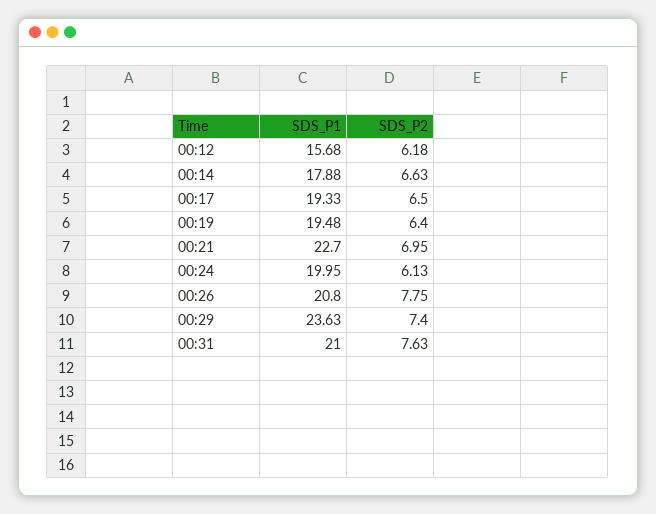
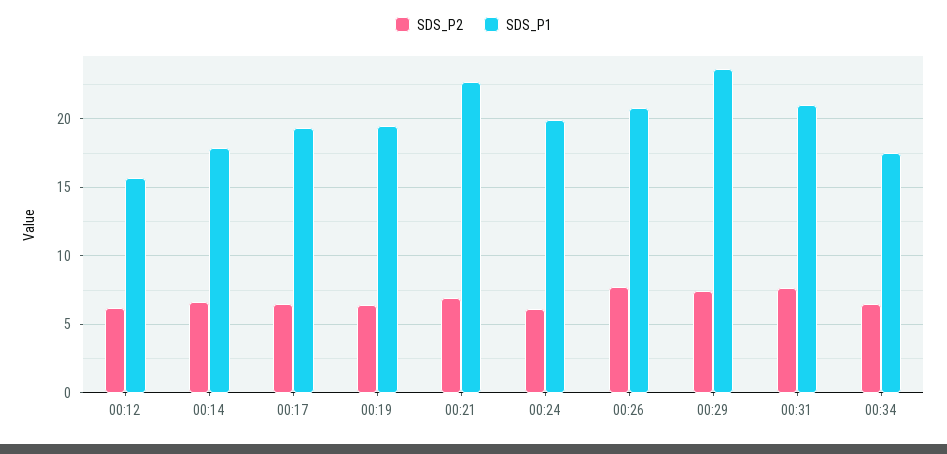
SDS_P2, 00:34: none -> 6.5
SDS_P1, 00:34: none -> 17.5

